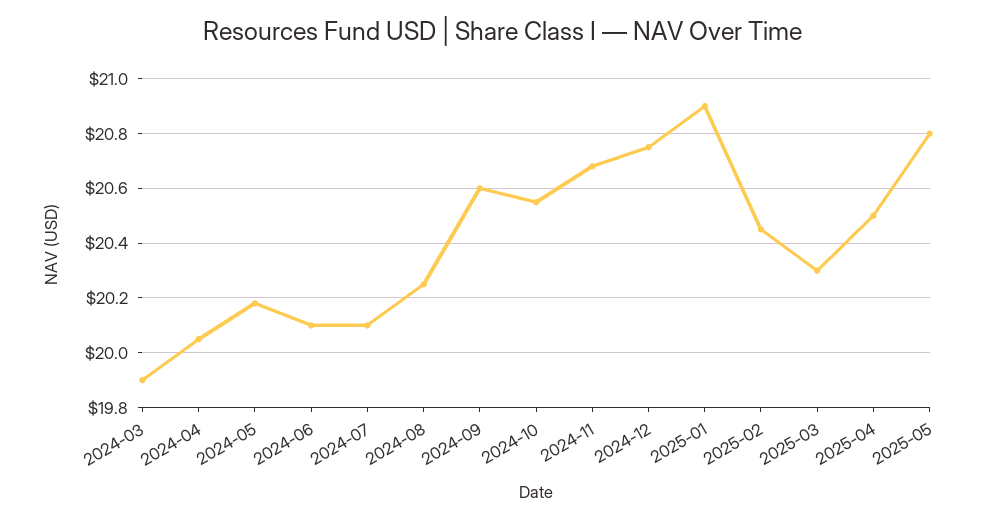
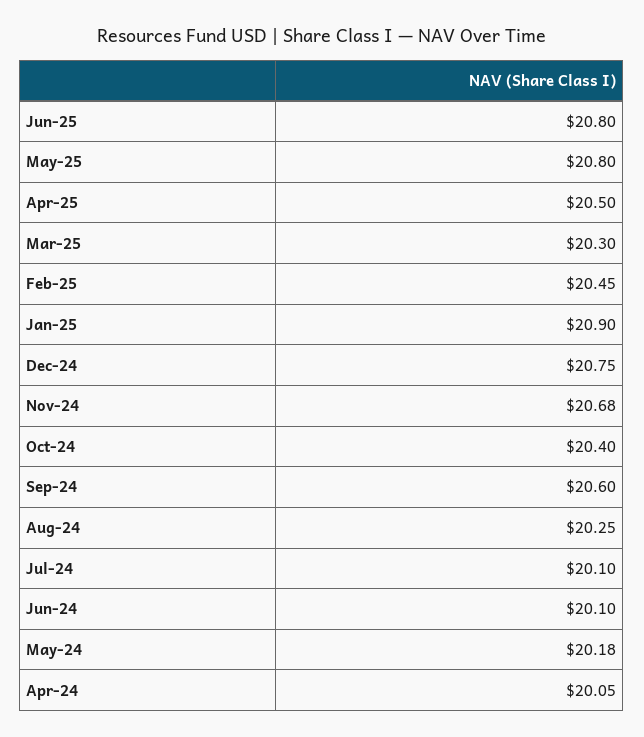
2024-03: 19.9 -> none
2024-10: 20.55 -> 20.4
Jun-25: none -> 20.8

